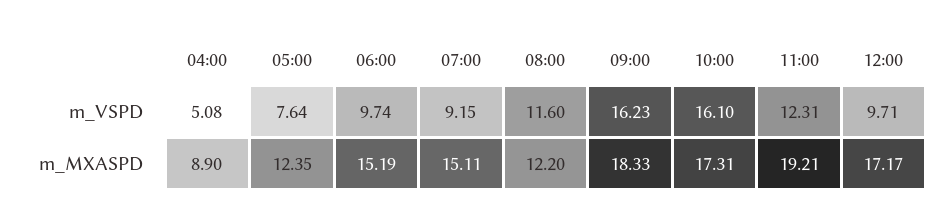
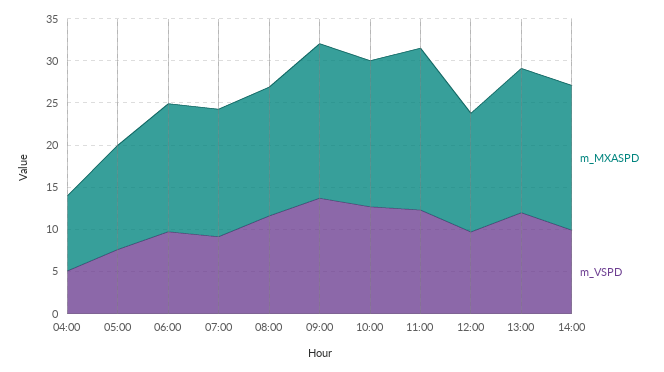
m_VSPD, 09:00: 16.23 -> 14
m_VSPD, 10:00: 16.1 -> 13
m_MXASPD, 08:00: 12.2 -> 15
m_MXASPD, 12:00: 17.17 -> 14
m_MXASPD, 13:00: none -> 17
m_VSPD, 13:00: none -> 12
m_MXASPD, 14:00: none -> 17
m_VSPD, 14:00: none -> 10

